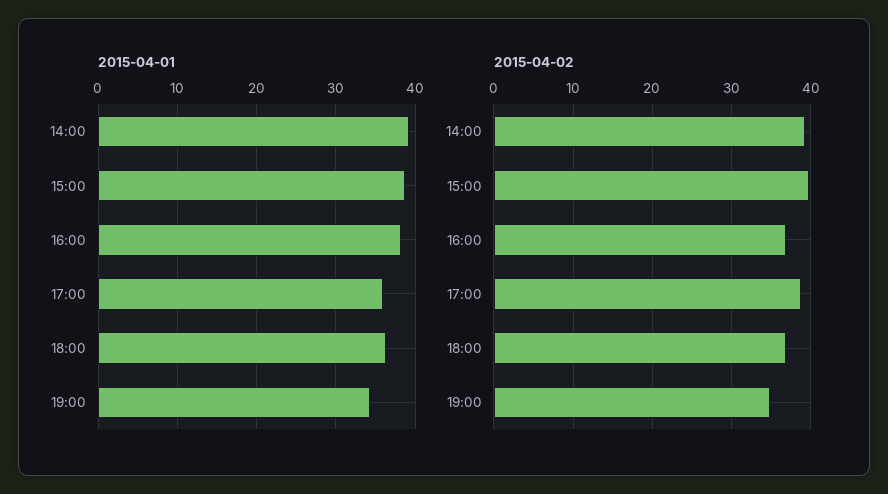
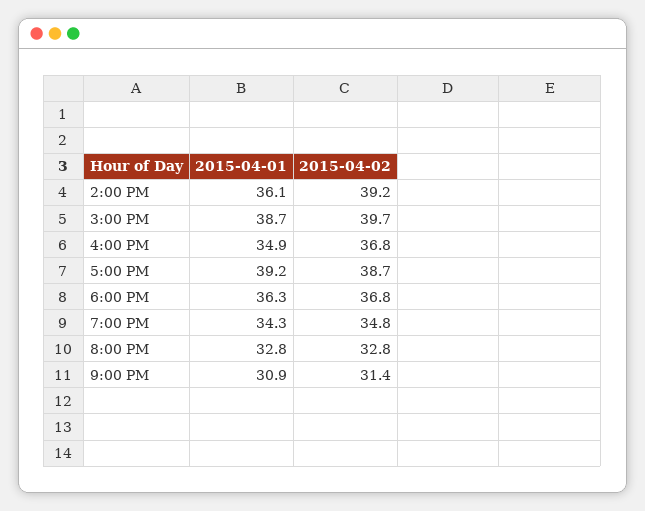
2015-04-01, 14:00: 39 -> 36.1
2015-04-01, 16:00: 38 -> 34.9
2015-04-01, 17:00: 36 -> 39.2
2015-04-01, 8:00 PM: none -> 32.8
2015-04-02, 8:00 PM: none -> 32.8
2015-04-01, 9:00 PM: none -> 30.9
2015-04-02, 9:00 PM: none -> 31.4

